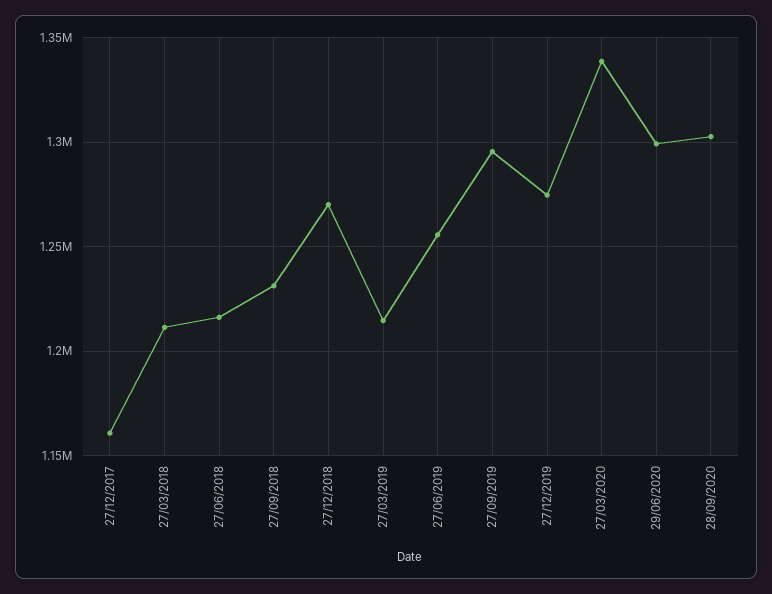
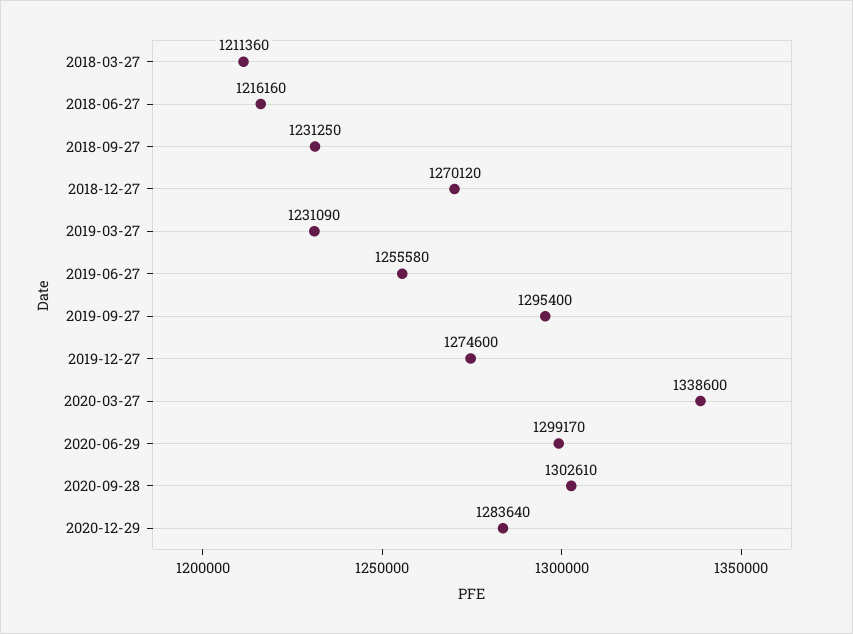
27/12/2017: 1160000 -> none
27/03/2019: 1215000 -> 1231090
2020-12-29: none -> 1283640

